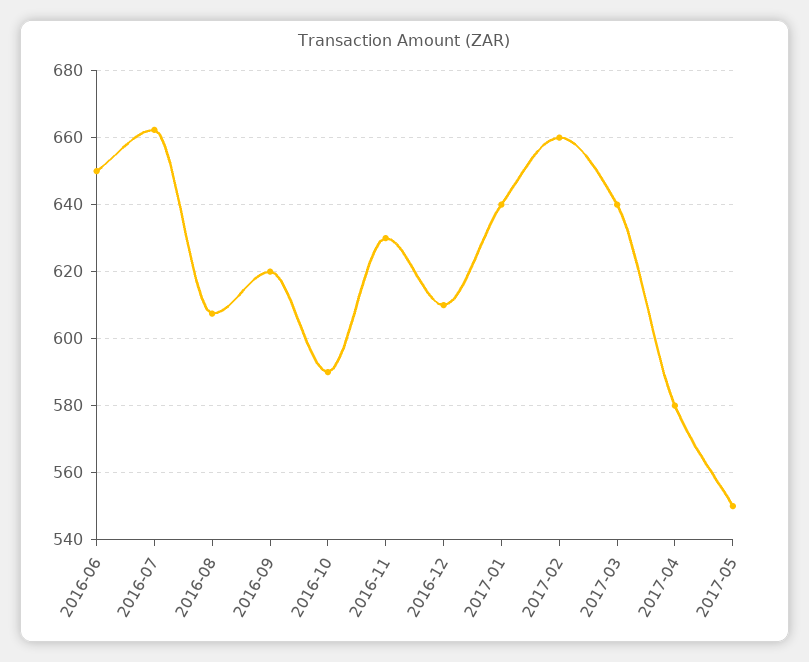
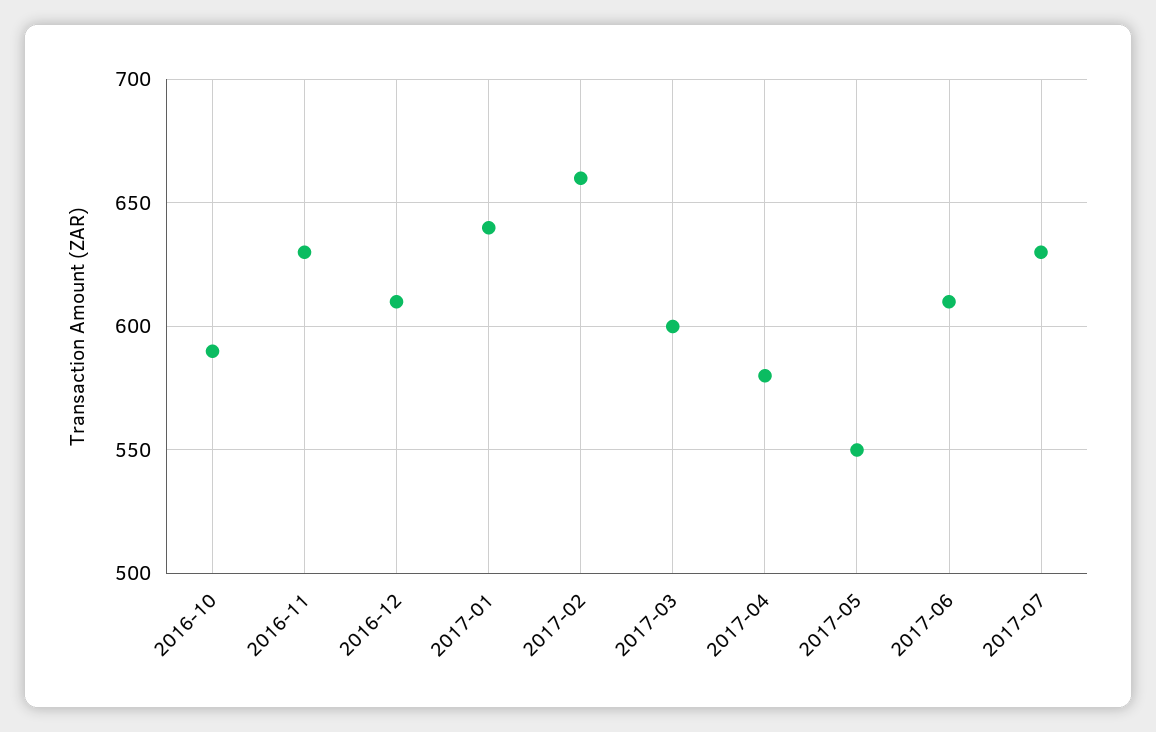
2016-06: 650 -> none
2016-07: 662 -> none
2016-08: 608 -> none
2016-09: 620 -> none
2017-03: 640 -> 600
2017-06: none -> 610
2017-07: none -> 630

